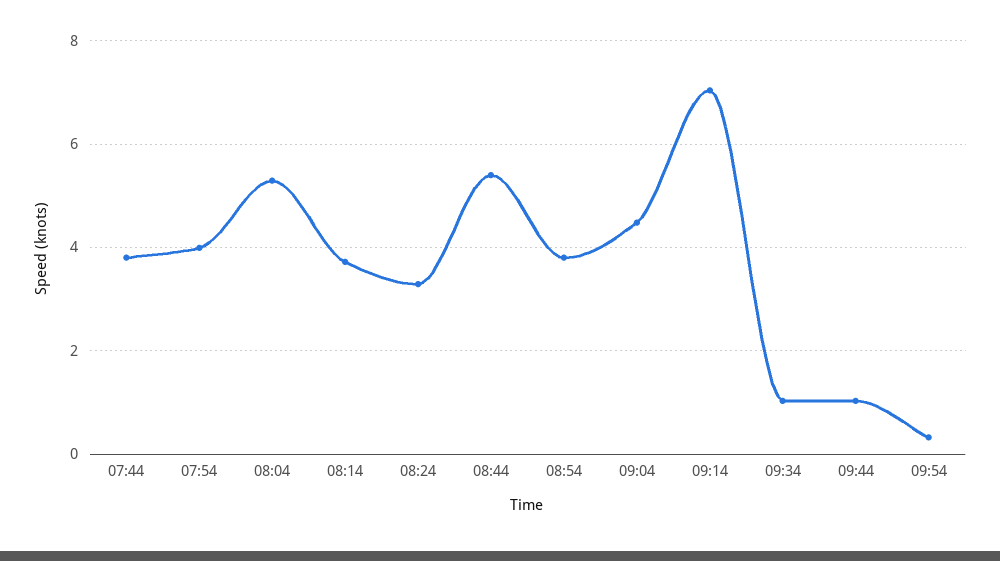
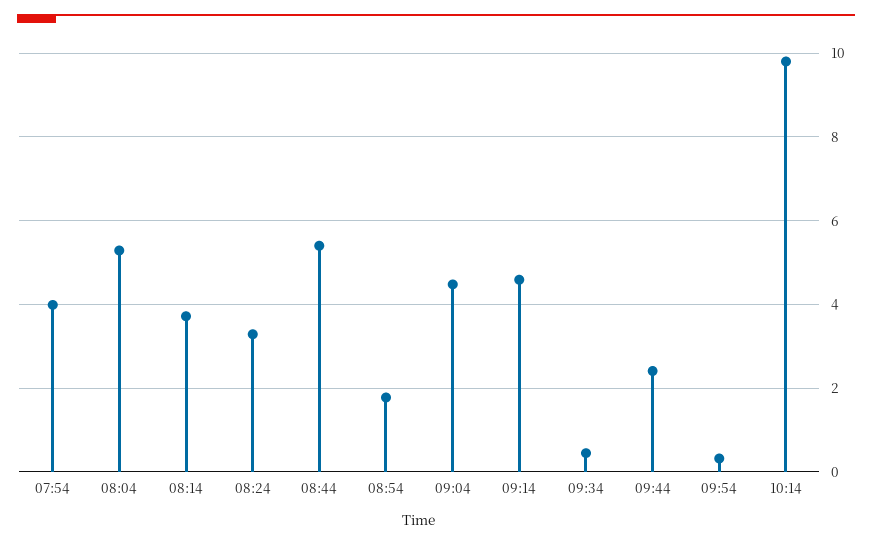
07:44: 3.8 -> none
08:54: 3.8 -> 1.8
09:14: 7 -> 4.6
09:34: 1 -> 0.4
09:44: 1 -> 2.4
10:14: none -> 9.8

